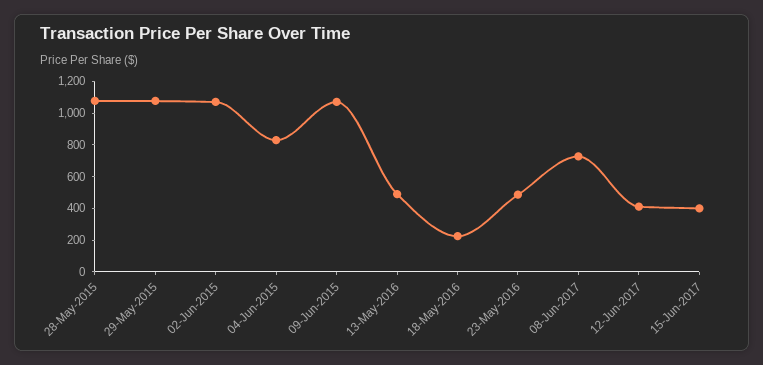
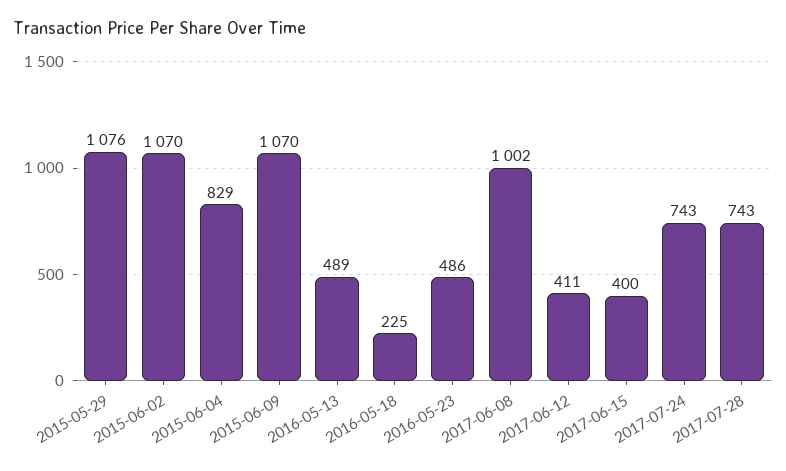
28-May-2015: 1100 -> none
08-Jun-2017: 700 -> 1002
2017-07-24: none -> 743
2017-07-28: none -> 743

